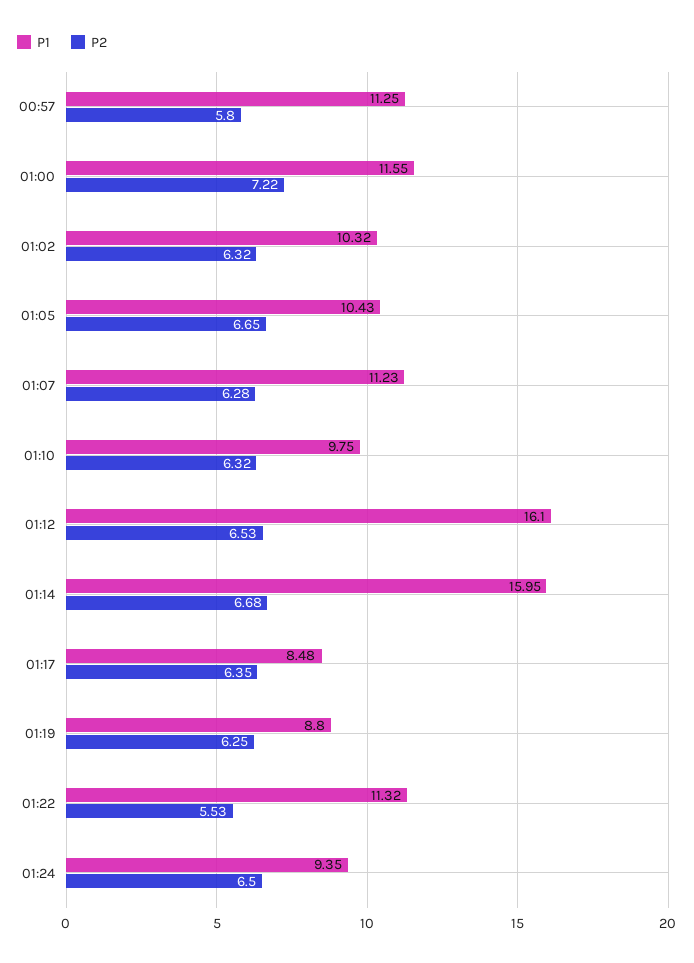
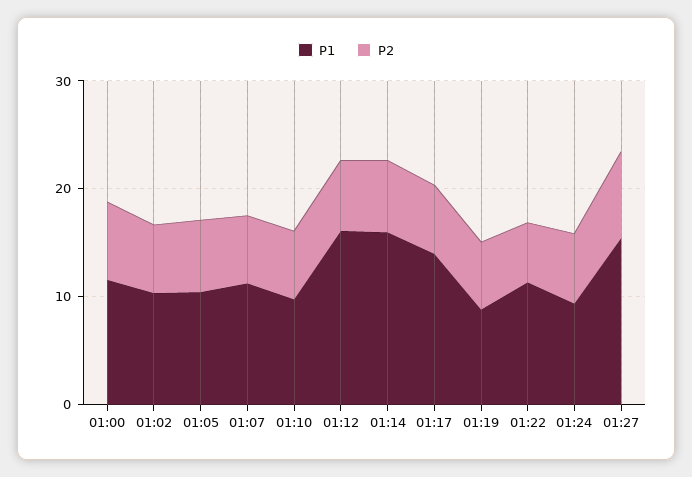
P1, 00:57: 11.25 -> none
P2, 00:57: 5.8 -> none
P1, 01:17: 8.48 -> 14
P1, 01:27: none -> 16
P2, 01:27: none -> 8

